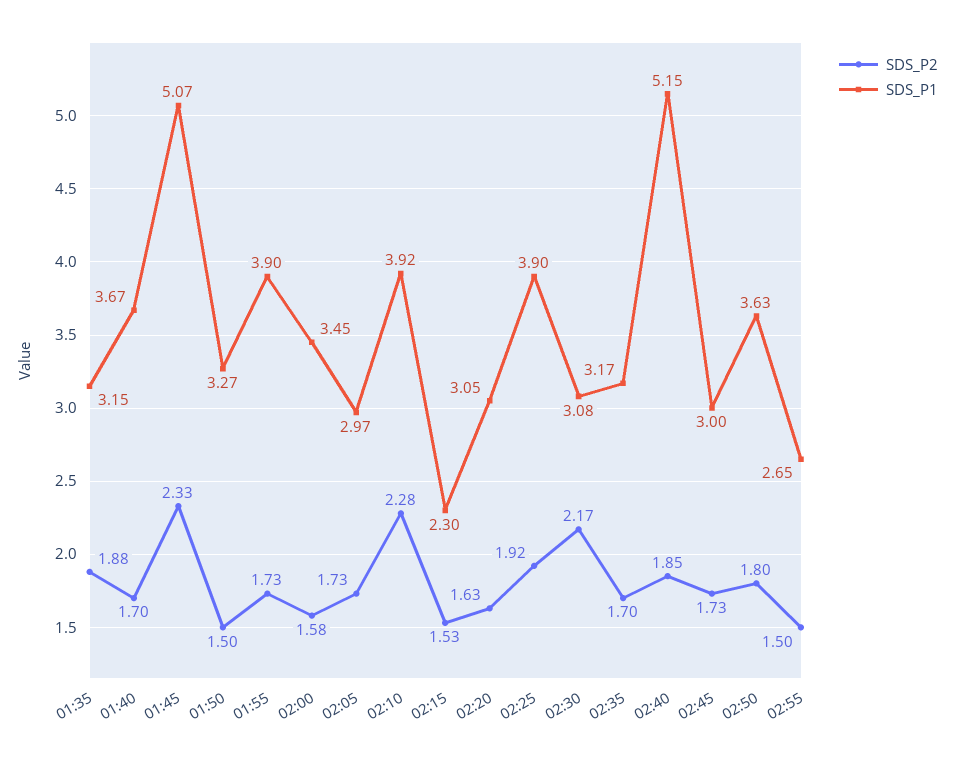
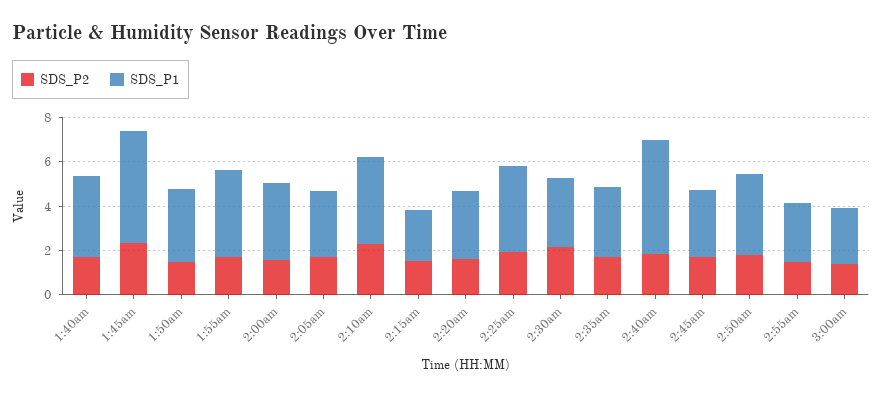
SDS_P2, 01:35: 1.88 -> none
SDS_P1, 01:35: 3.15 -> none
SDS_P2, 3:00am: none -> 1.5
SDS_P1, 3:00am: none -> 2.5

